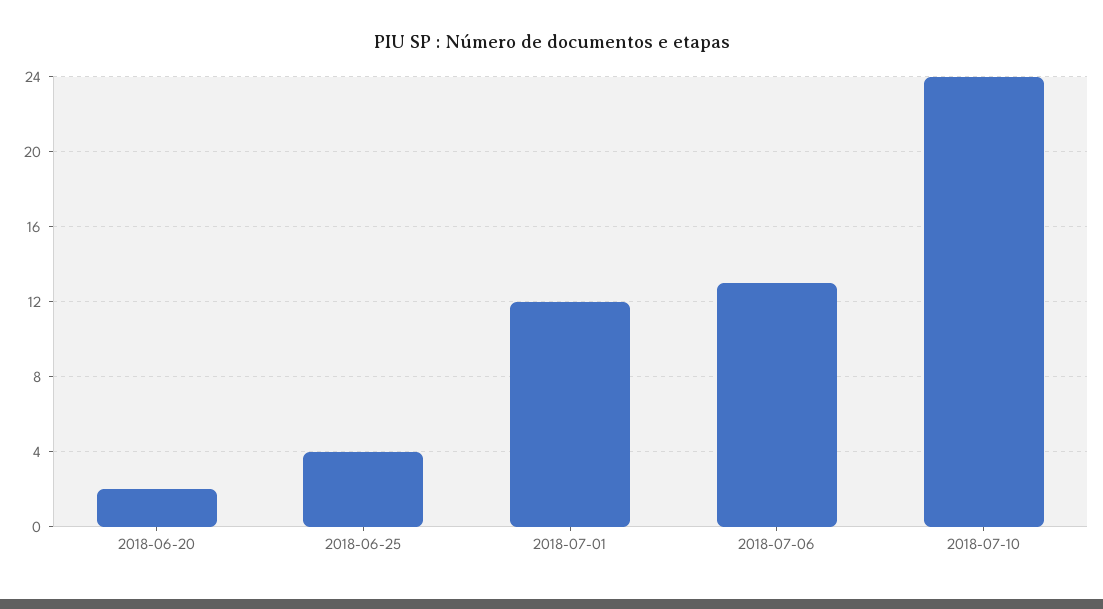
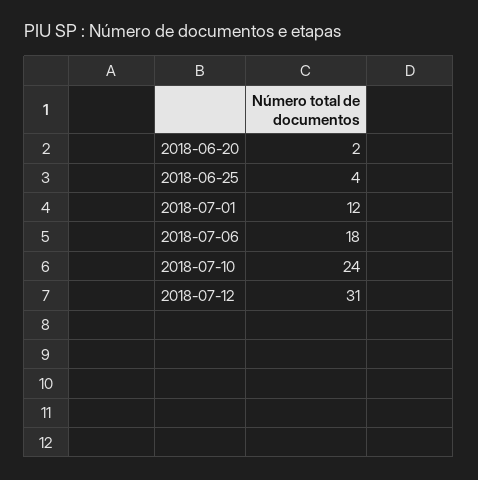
2018-07-06: 13 -> 18
2018-07-12: none -> 31

